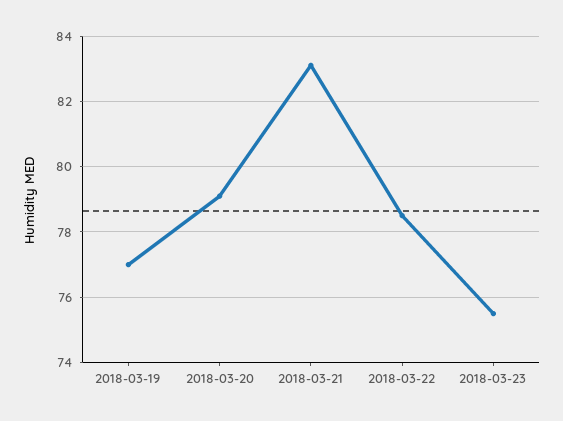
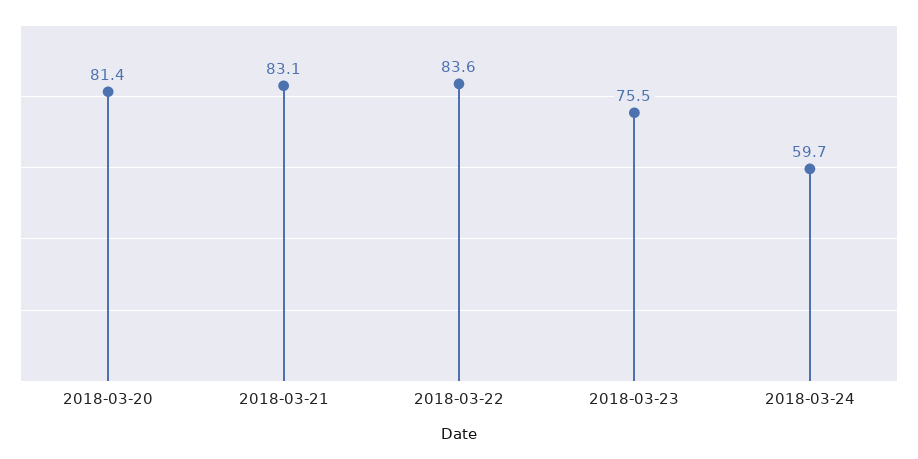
2018-03-19: 77 -> none
2018-03-20: 79 -> 81.4
2018-03-22: 78.5 -> 83.6
2018-03-24: none -> 59.7

